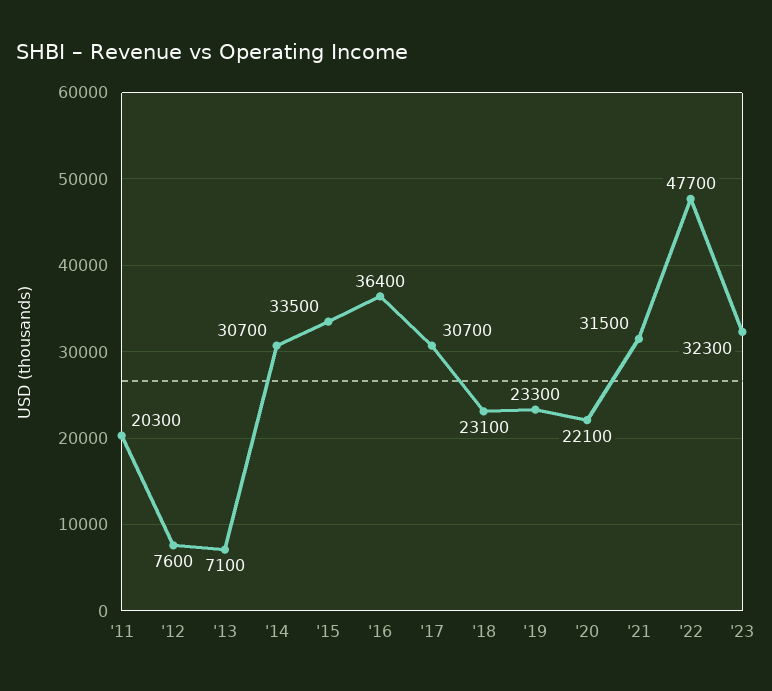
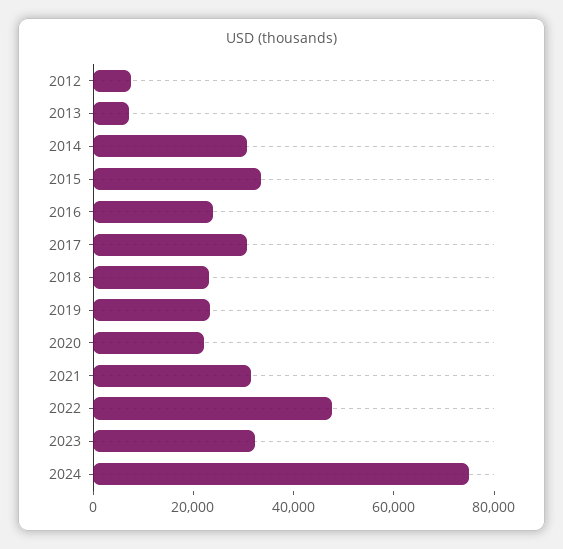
'11: 20300 -> none
'16: 36400 -> 25000
2024: none -> 75000

